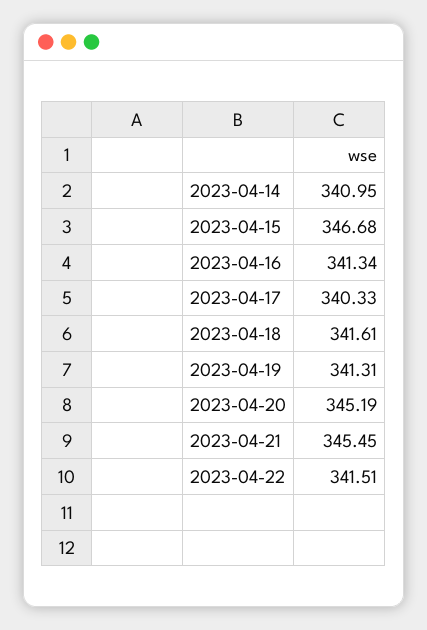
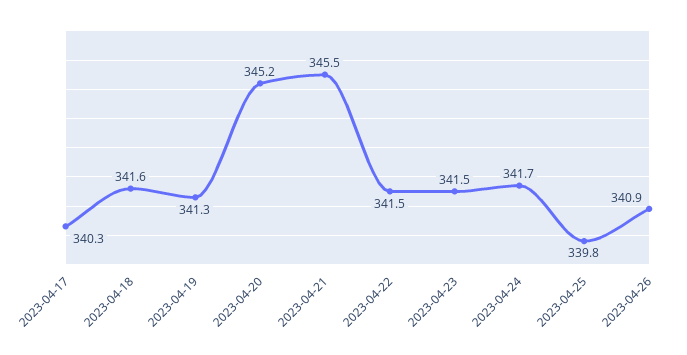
2023-04-14: 340.95 -> none
2023-04-15: 346.68 -> none
2023-04-16: 341.34 -> none
2023-04-23: none -> 341.5
2023-04-24: none -> 341.7
2023-04-25: none -> 339.8
2023-04-26: none -> 340.9

